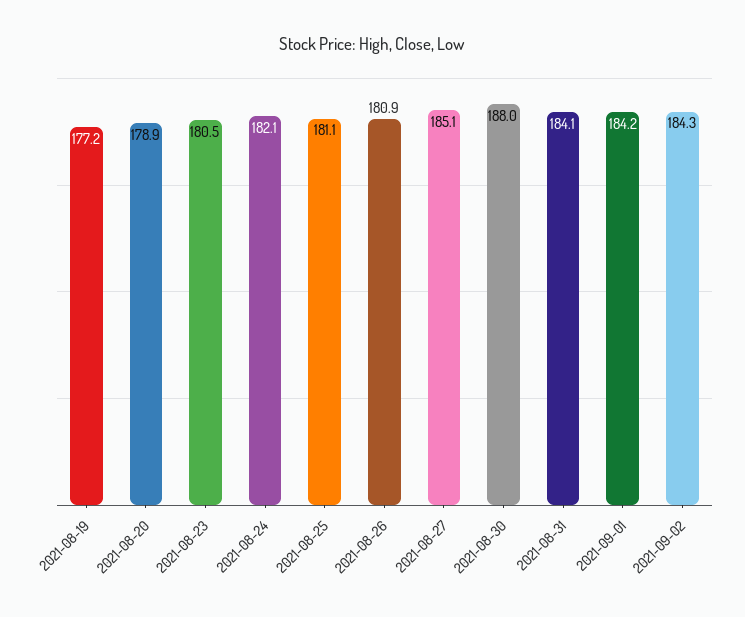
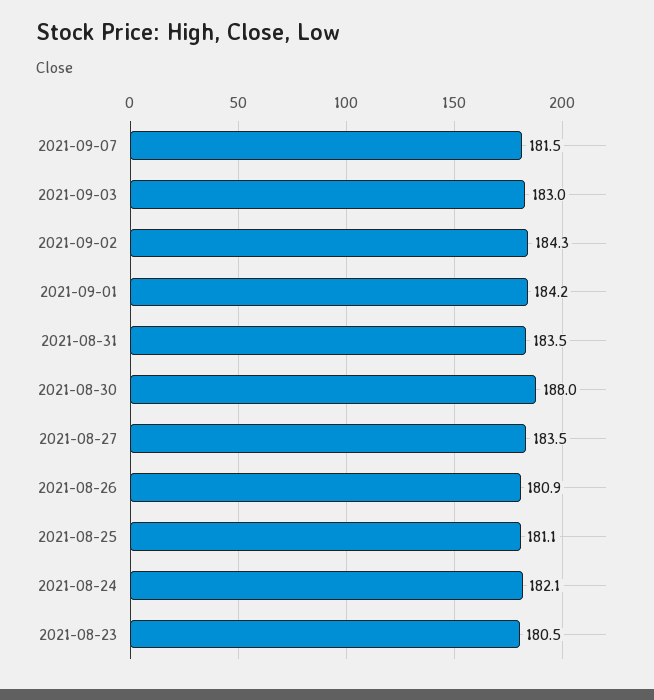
2021-08-19: 177.2 -> none
2021-08-20: 178.9 -> none
2021-08-27: 185.1 -> 183.5
2021-08-31: 184.1 -> 183.5
2021-09-07: none -> 181.5
2021-09-03: none -> 183

